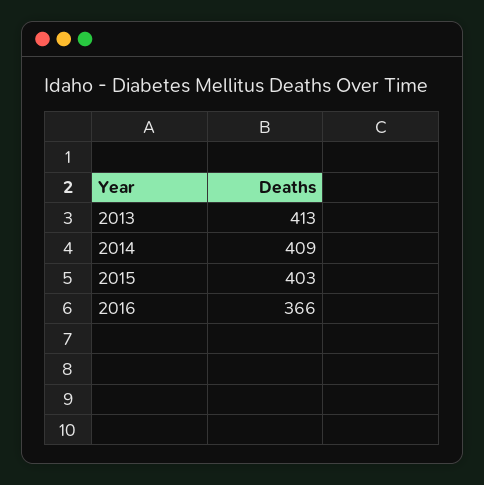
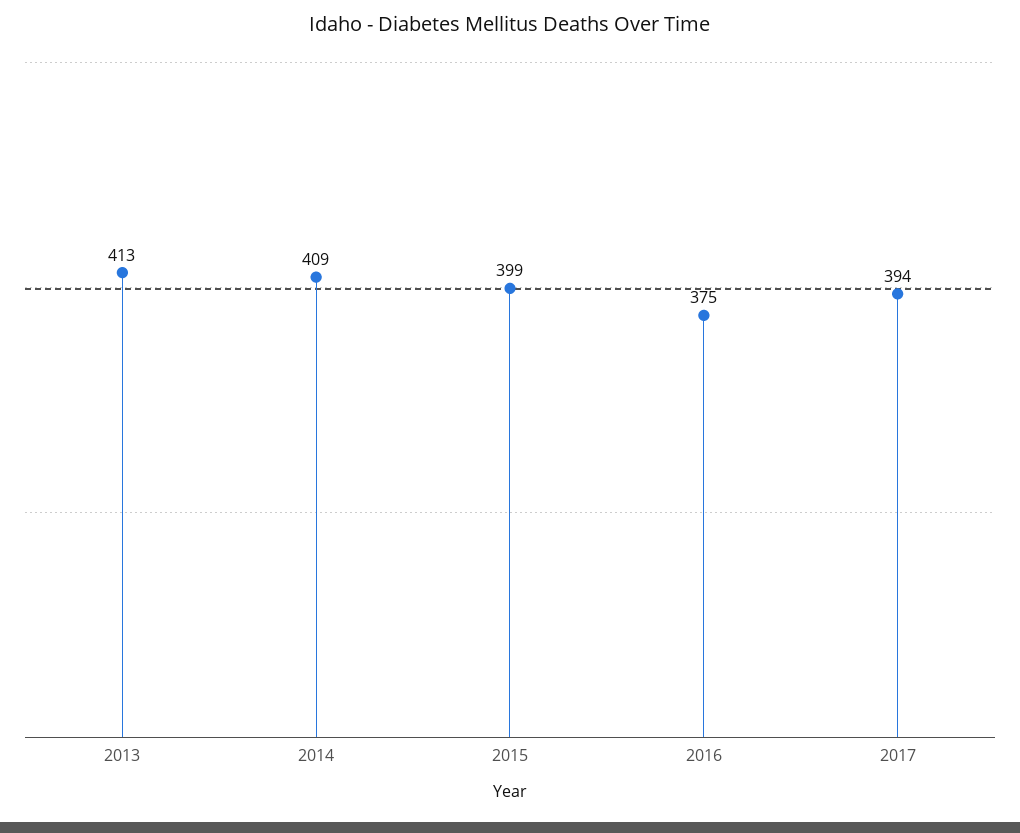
2015: 403 -> 399
2016: 366 -> 375
2017: none -> 394

